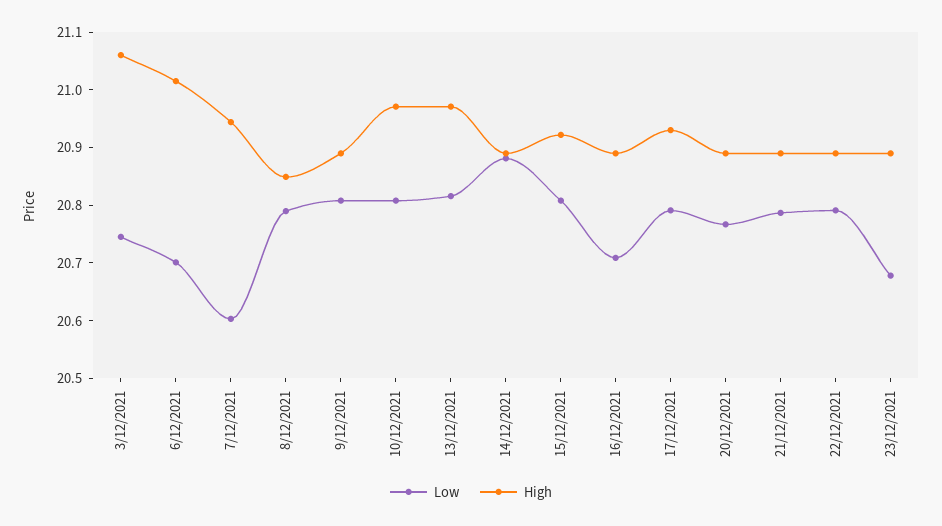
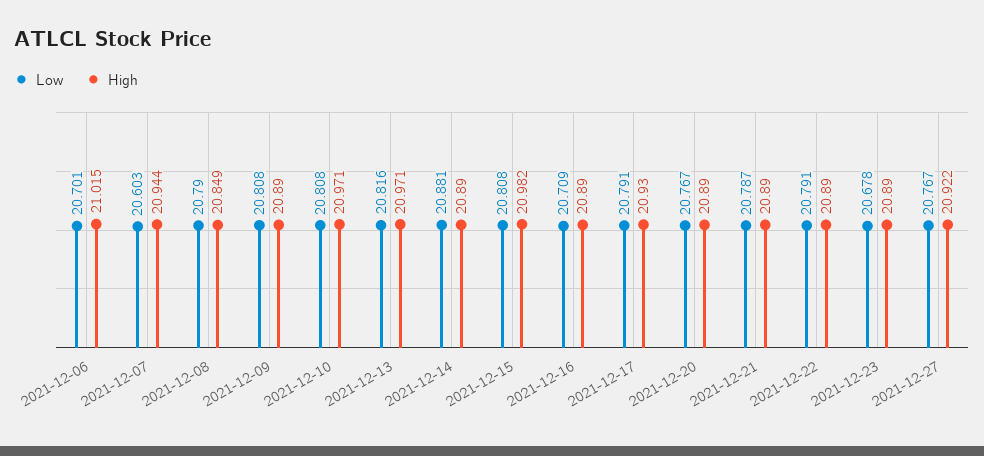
Low, 3/12/2021: 20.74 -> none
High, 3/12/2021: 21.06 -> none
High, 15/12/2021: 20.92 -> 20.982
Low, 2021-12-27: none -> 20.767
High, 2021-12-27: none -> 20.922

